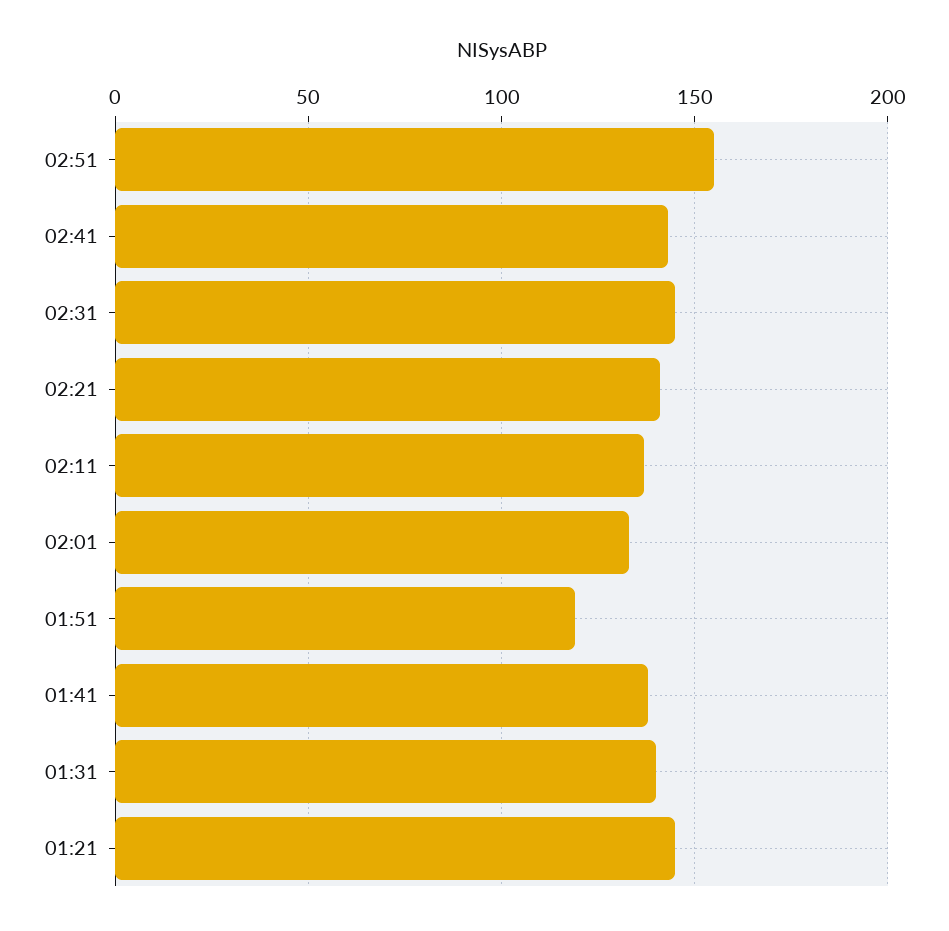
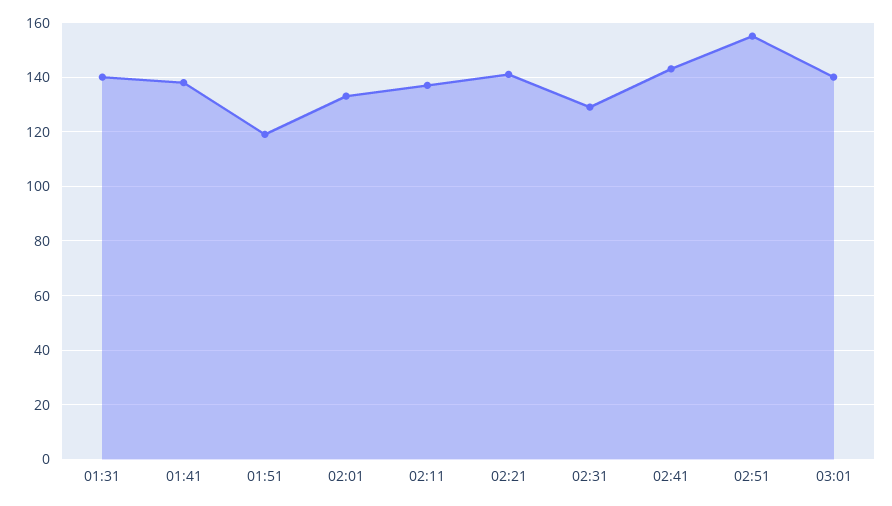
02:31: 145 -> 130
01:21: 145 -> none
03:01: none -> 140

